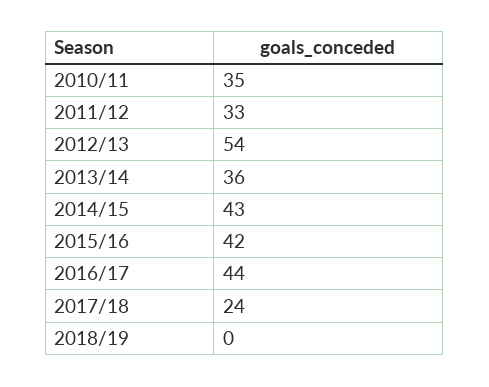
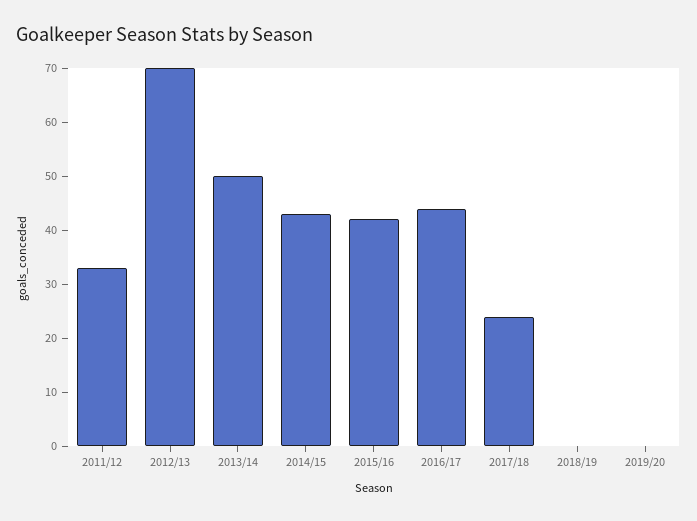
2010/11: 35 -> none
2012/13: 54 -> 70
2013/14: 36 -> 50
2019/20: none -> 0

